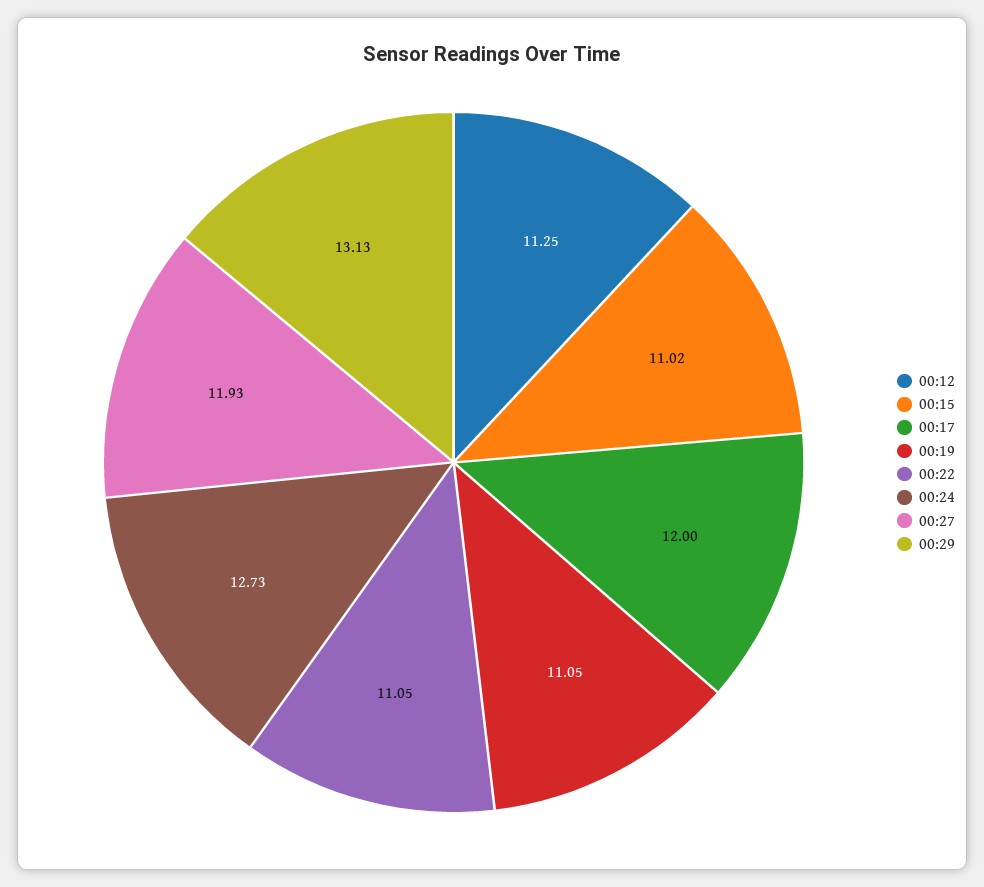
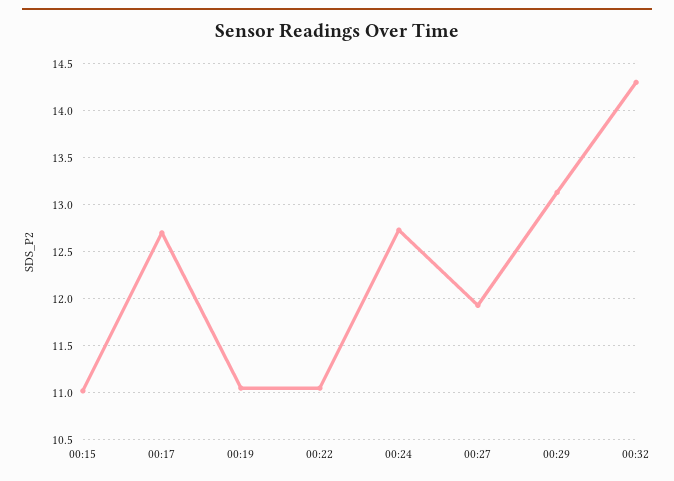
00:12: 11.25 -> none
00:17: 12 -> 12.7
00:32: none -> 14.3

